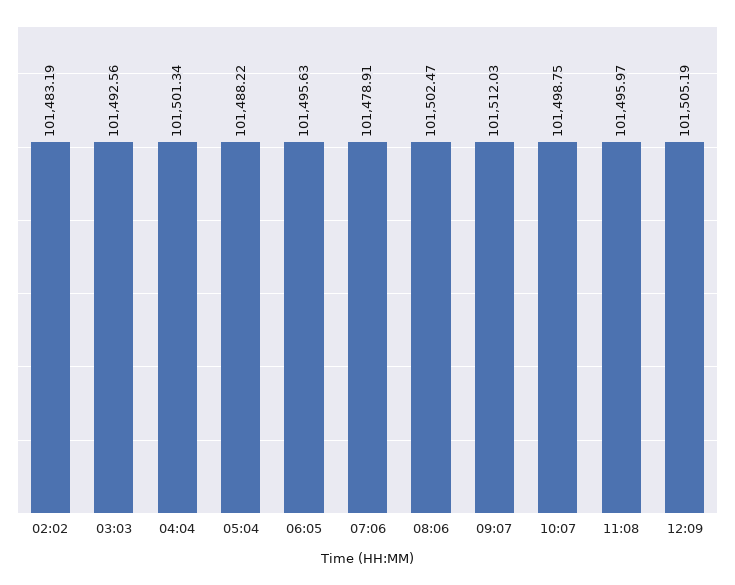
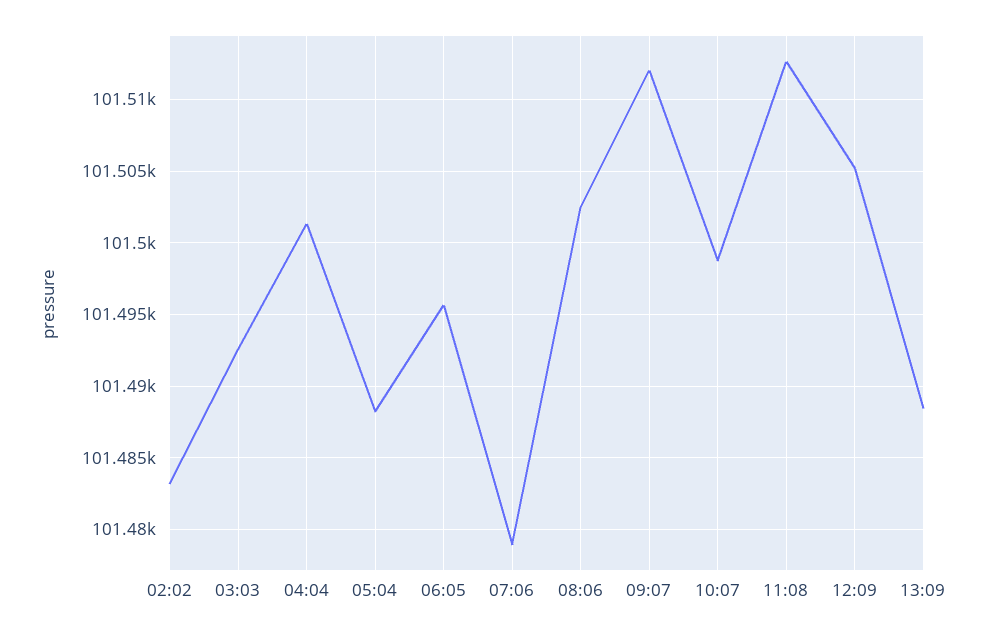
11:08: 101495.97 -> 101512.5
13:09: none -> 101488.5

